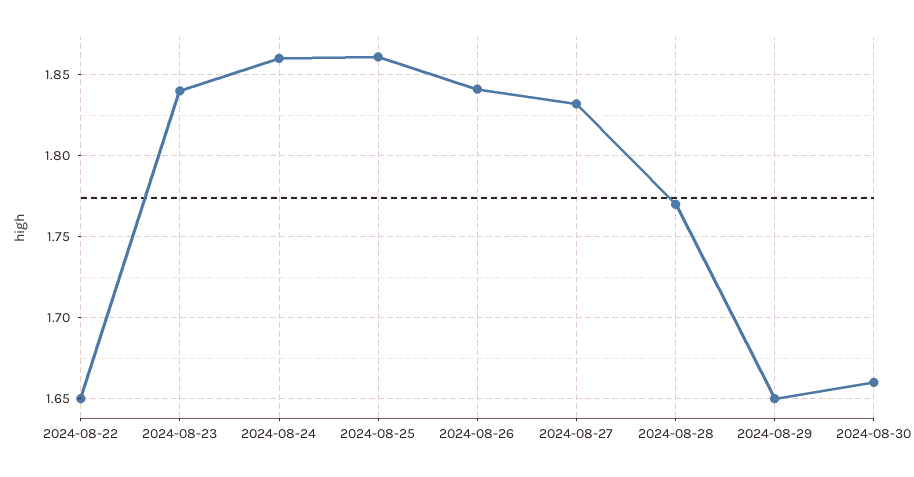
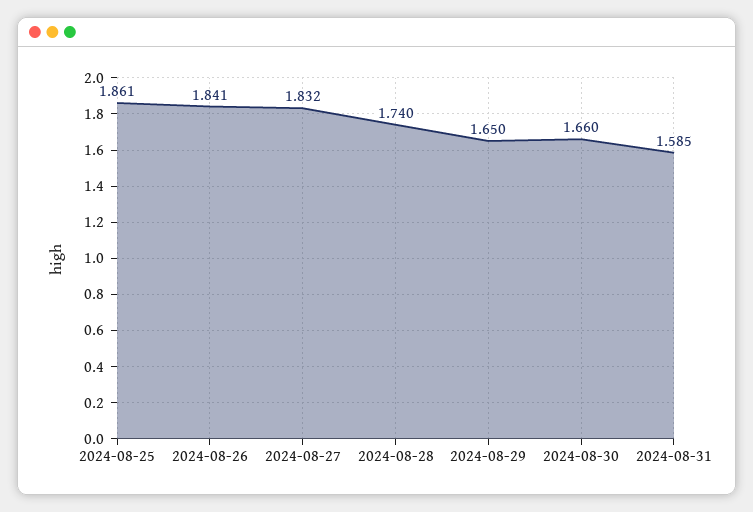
2024-08-22: 1.65 -> none
2024-08-23: 1.84 -> none
2024-08-24: 1.86 -> none
2024-08-28: 1.77 -> 1.74
2024-08-31: none -> 1.585

